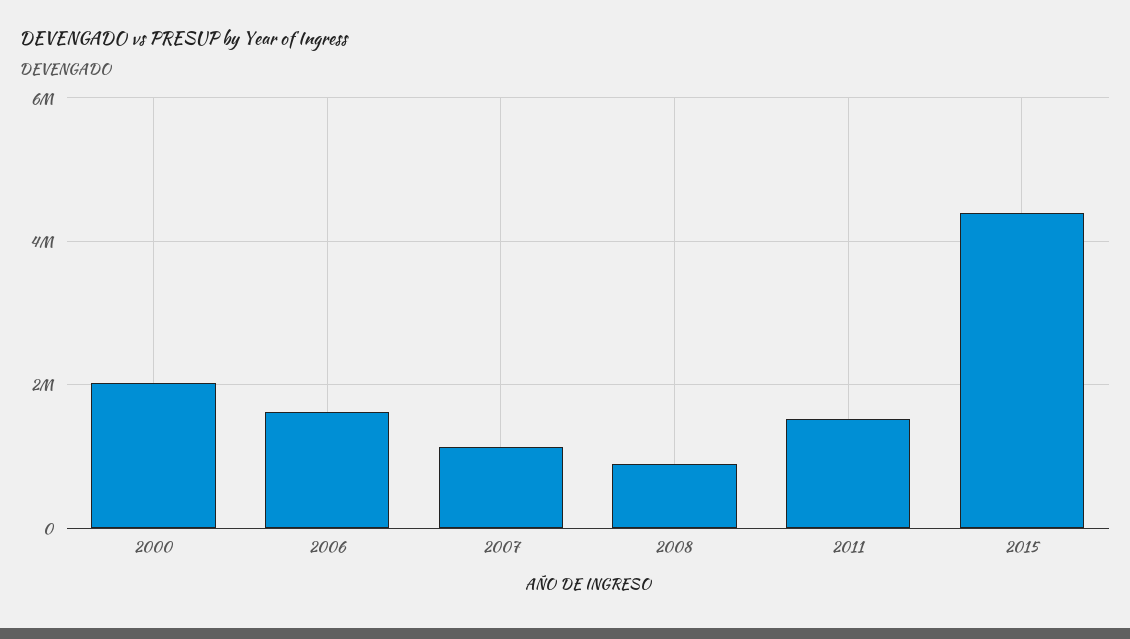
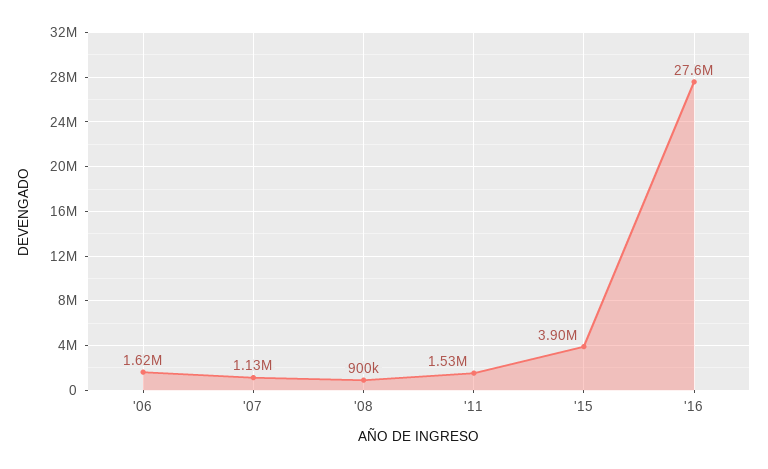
2000: 2000000 -> none
2015: 4400000 -> 3900000
'16: none -> 27600000

